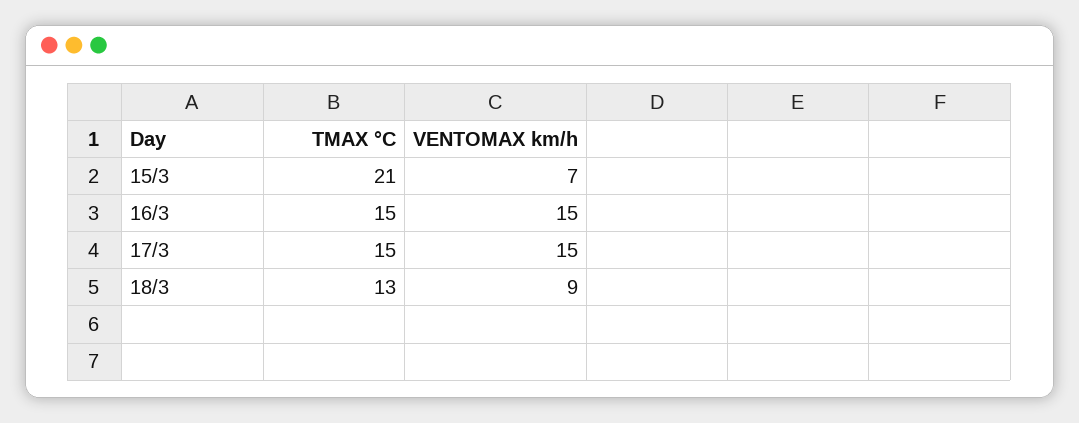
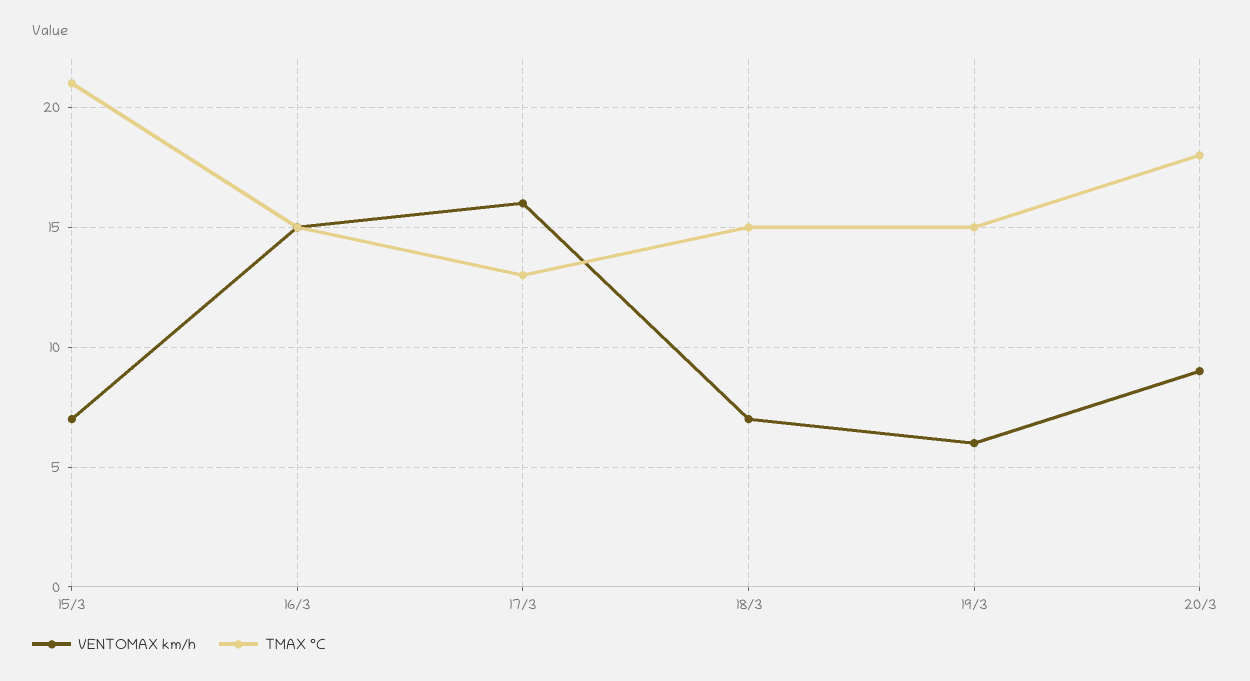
TMAX °C, 17/3: 15 -> 13
VENTOMAX km/h, 17/3: 15 -> 16
TMAX °C, 18/3: 13 -> 15
VENTOMAX km/h, 18/3: 9 -> 7
VENTOMAX km/h, 19/3: none -> 6
TMAX °C, 19/3: none -> 15
VENTOMAX km/h, 20/3: none -> 9
TMAX °C, 20/3: none -> 18

